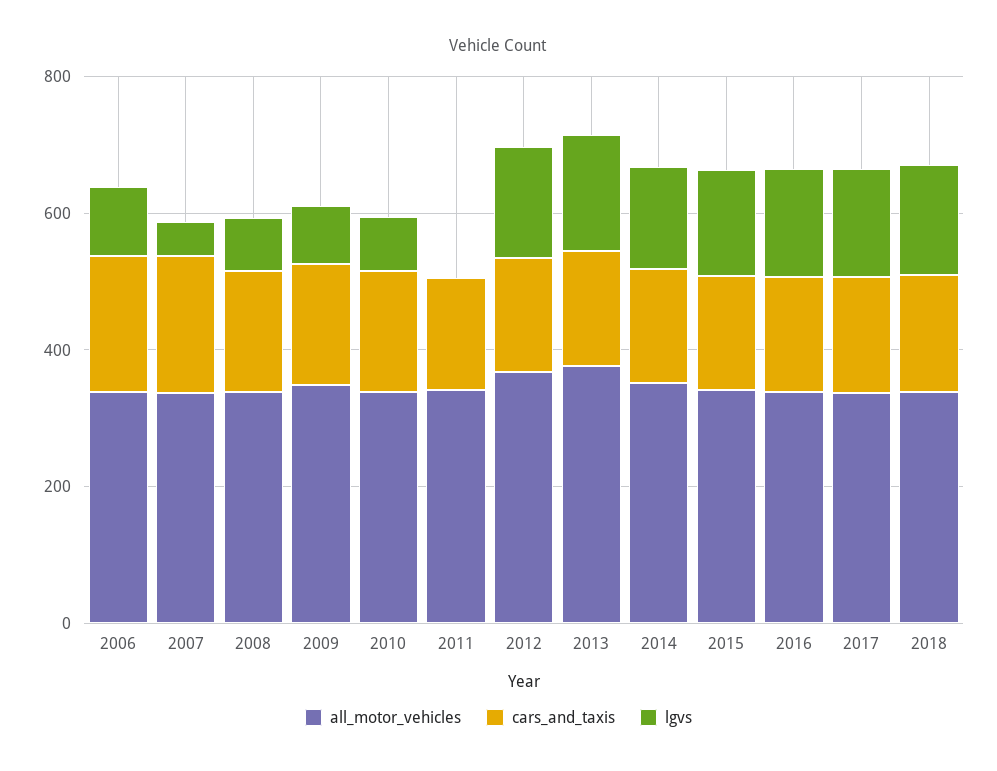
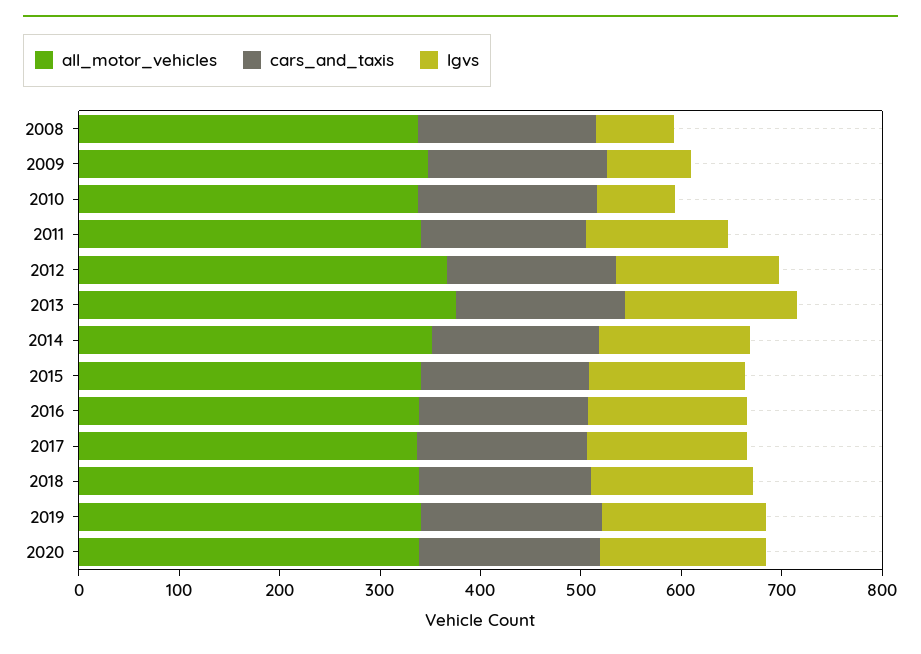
all_motor_vehicles, 2006: 350 -> none
cars_and_taxis, 2006: 200 -> none
lgvs, 2006: 100 -> none
all_motor_vehicles, 2007: 350 -> none
cars_and_taxis, 2007: 200 -> none
lgvs, 2007: 50 -> none
lgvs, 2011: 0 -> 140
all_motor_vehicles, 2019: none -> 340
cars_and_taxis, 2019: none -> 180
lgvs, 2019: none -> 160
all_motor_vehicles, 2020: none -> 340
cars_and_taxis, 2020: none -> 180
lgvs, 2020: none -> 160

